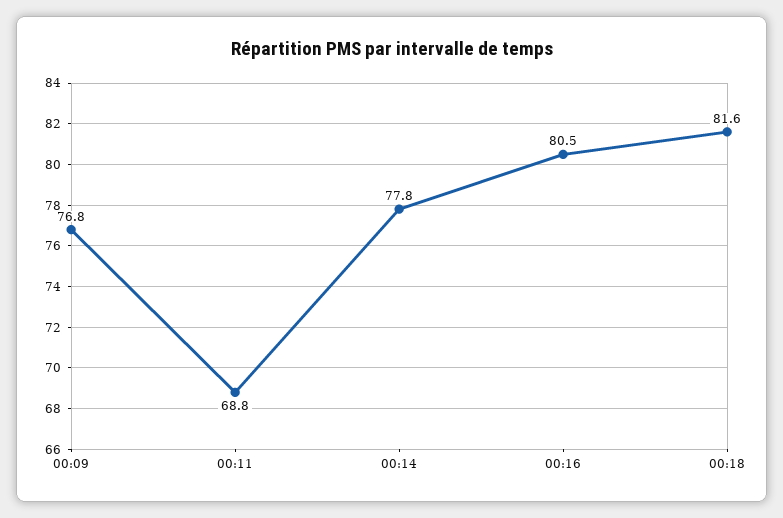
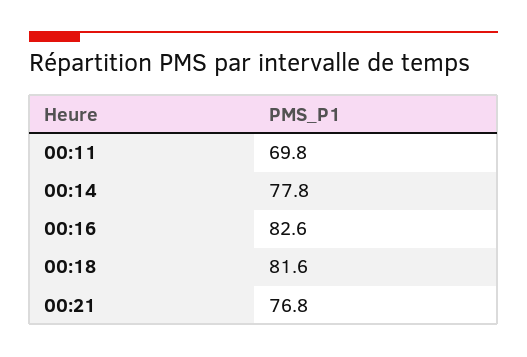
00:09: 76.8 -> none
00:11: 68.8 -> 69.8
00:16: 80.5 -> 82.6
00:21: none -> 76.8

